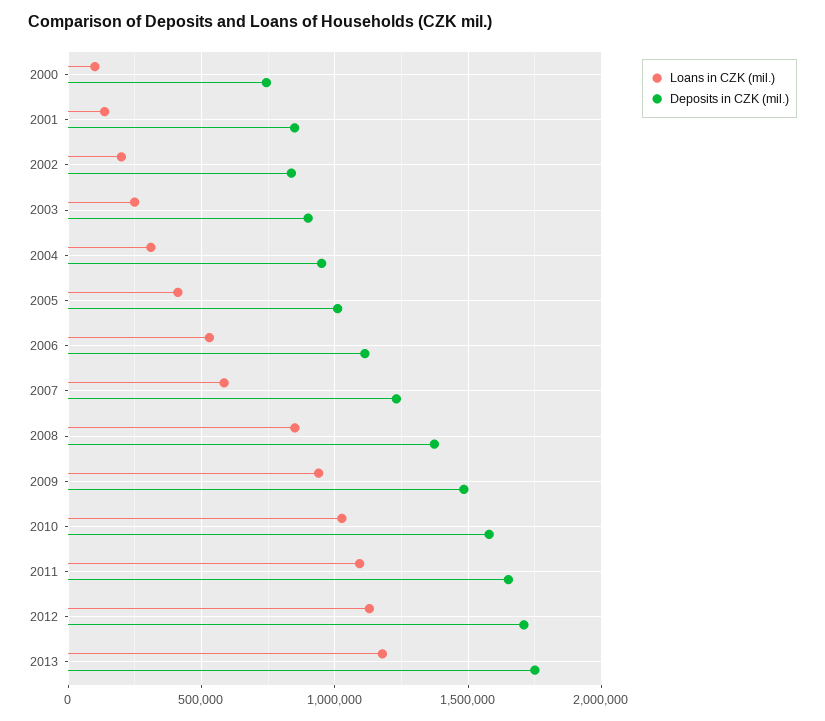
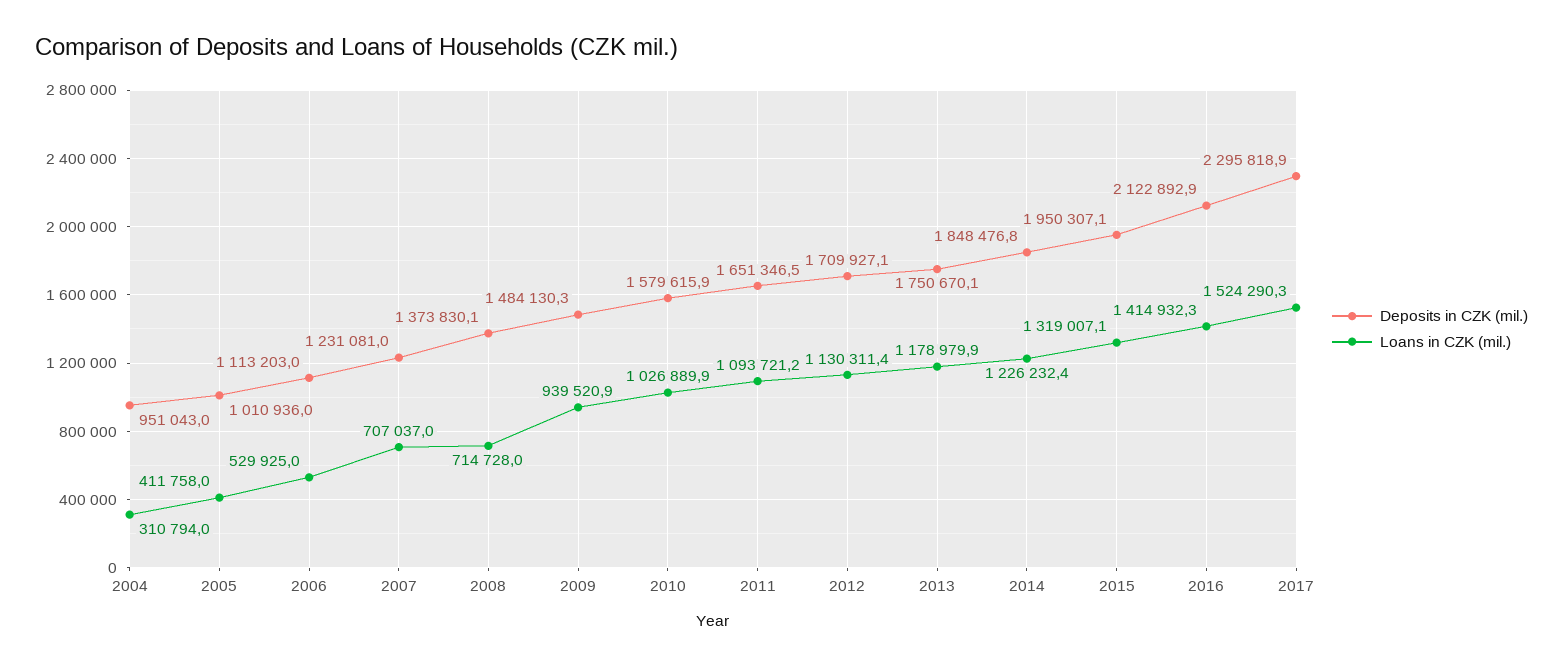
Loans in CZK (mil.), 2000: 100000 -> none
Deposits in CZK (mil.), 2000: 750000 -> none
Loans in CZK (mil.), 2001: 150000 -> none
Deposits in CZK (mil.), 2001: 850000 -> none
Loans in CZK (mil.), 2002: 200000 -> none
Deposits in CZK (mil.), 2002: 850000 -> none
Loans in CZK (mil.), 2003: 250000 -> none
Deposits in CZK (mil.), 2003: 900000 -> none
Loans in CZK (mil.), 2007: 600000 -> 707037
Loans in CZK (mil.), 2008: 850000 -> 714728
Deposits in CZK (mil.), 2014: none -> 1848476.8
Loans in CZK (mil.), 2014: none -> 1226232.4
Deposits in CZK (mil.), 2015: none -> 1950307.1
Loans in CZK (mil.), 2015: none -> 1319007.1
Deposits in CZK (mil.), 2016: none -> 2122892.9
Loans in CZK (mil.), 2016: none -> 1414932.3
Deposits in CZK (mil.), 2017: none -> 2295818.9
Loans in CZK (mil.), 2017: none -> 1524290.3

